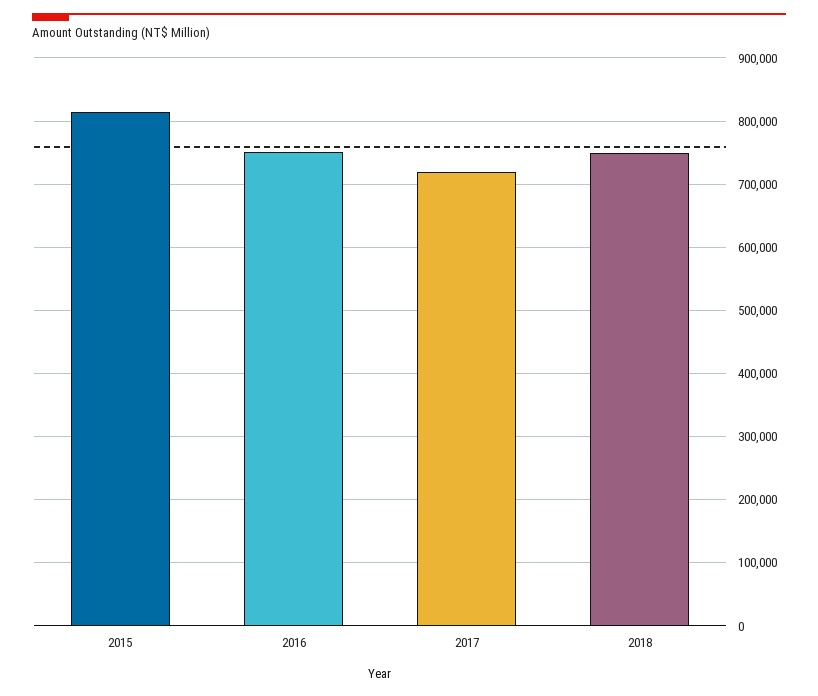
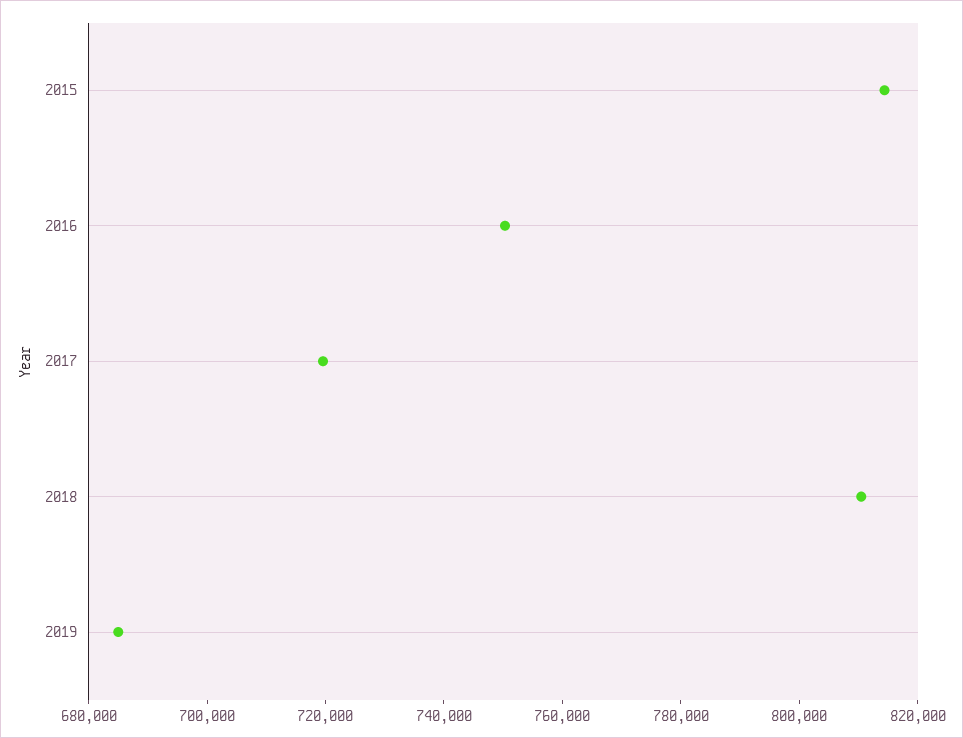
2018: 750000 -> 810000
2019: none -> 685000

